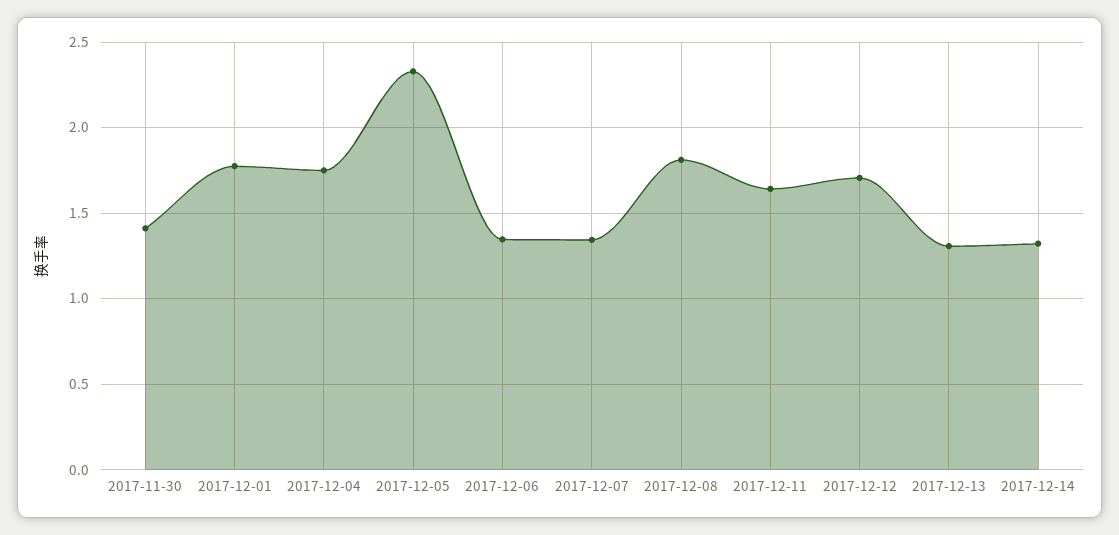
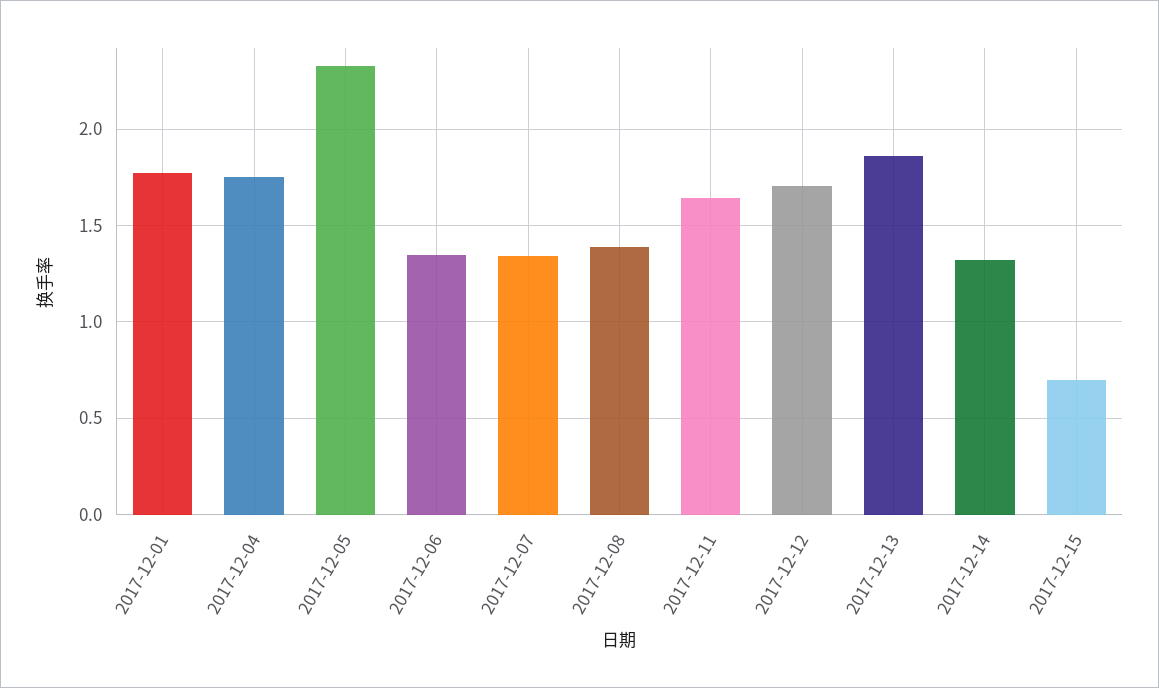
2017-11-30: 1.4 -> none
2017-12-08: 1.8 -> 1.4
2017-12-13: 1.3 -> 1.85
2017-12-15: none -> 0.7

